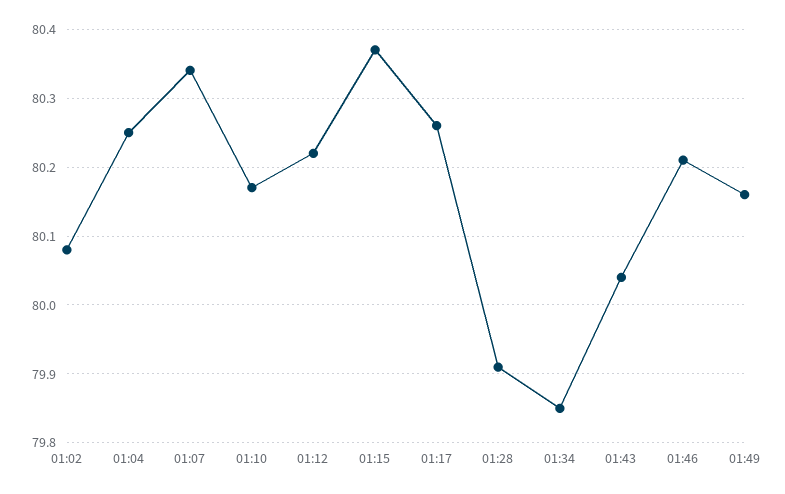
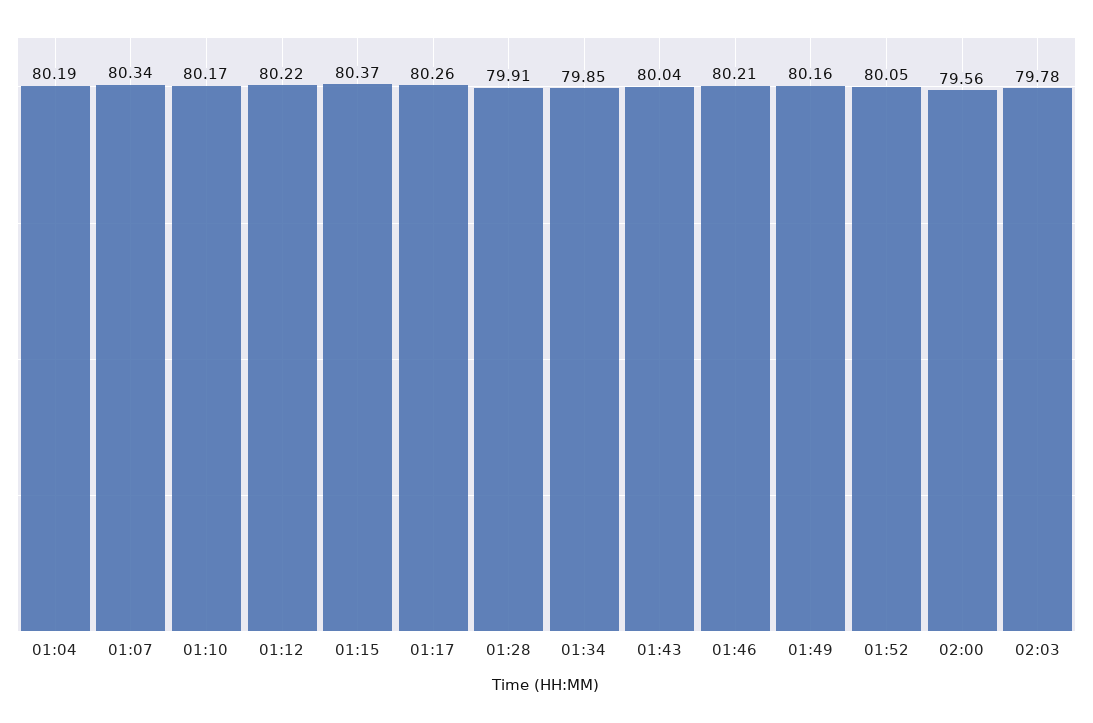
01:02: 80.08 -> none
01:04: 80.25 -> 80.19
01:52: none -> 80.05
02:00: none -> 79.56
02:03: none -> 79.78

